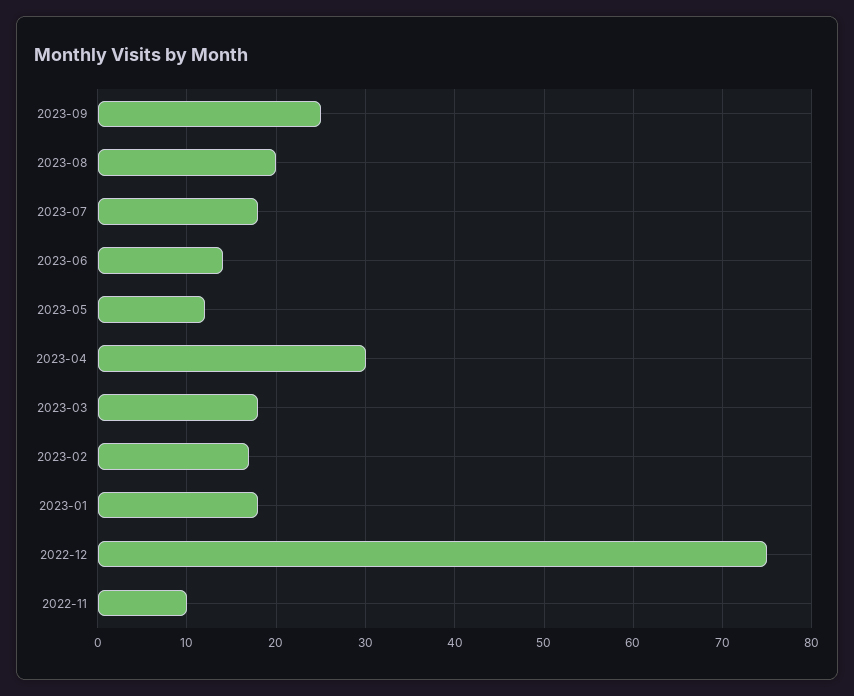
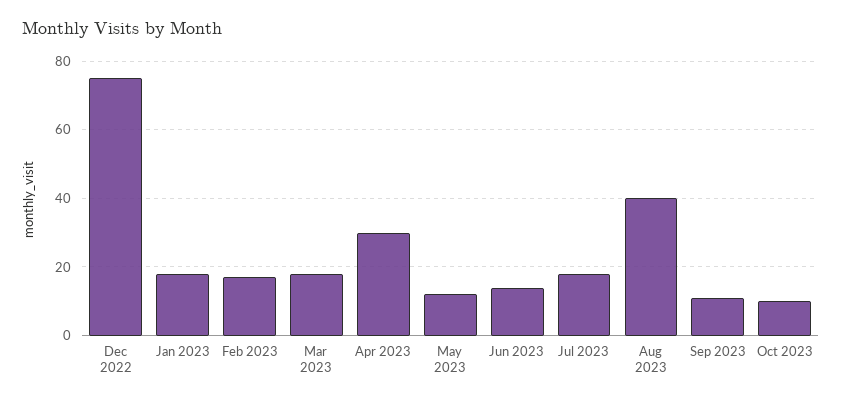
2023-09: 25 -> 10
2023-08: 20 -> 40
2022-11: 10 -> none
Oct 2023: none -> 10

